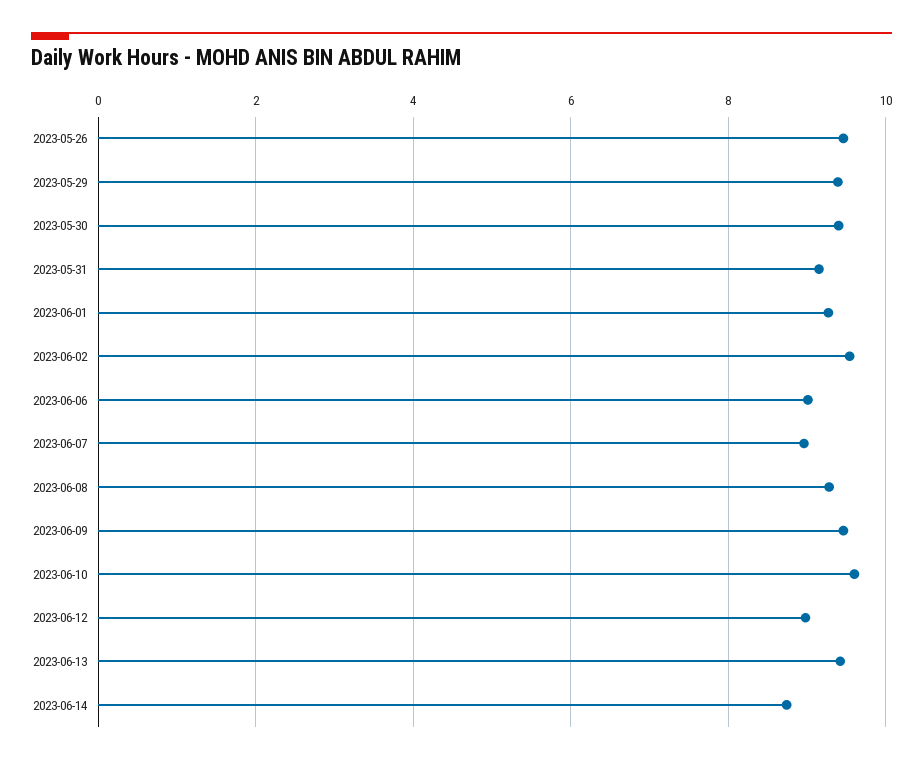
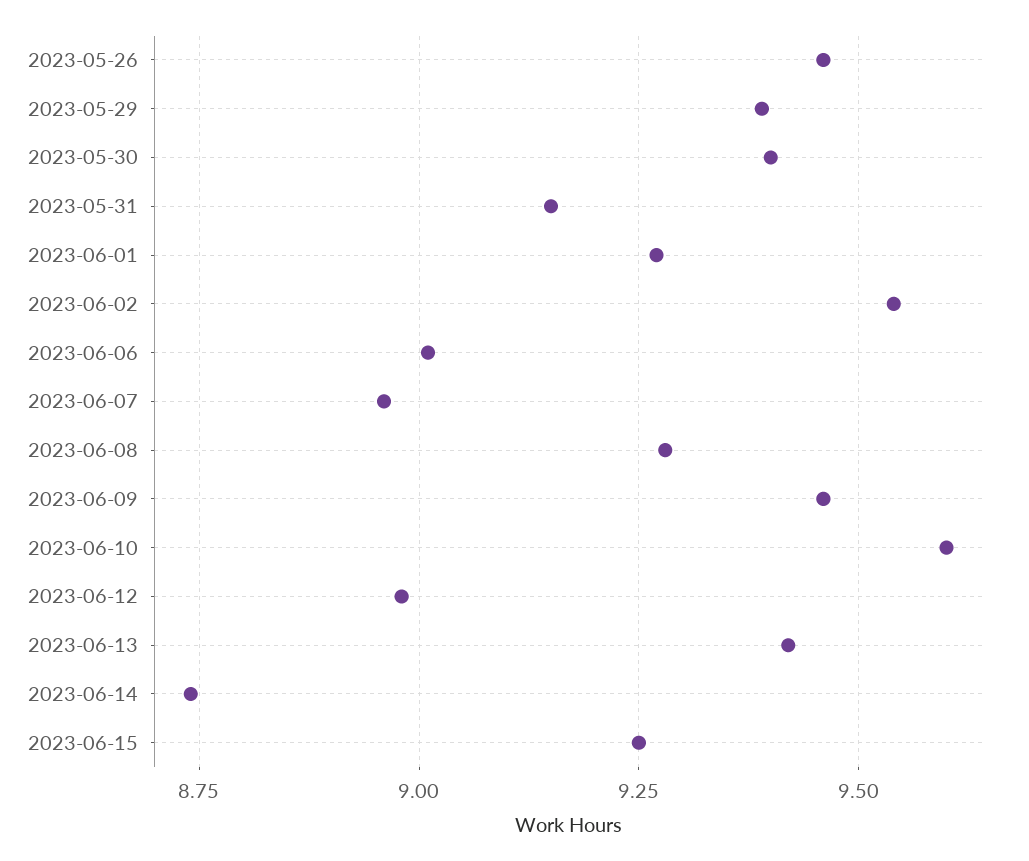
2023-06-15: none -> 9.25

